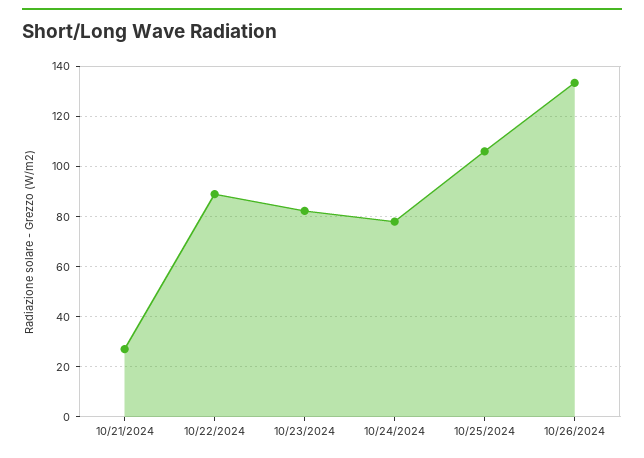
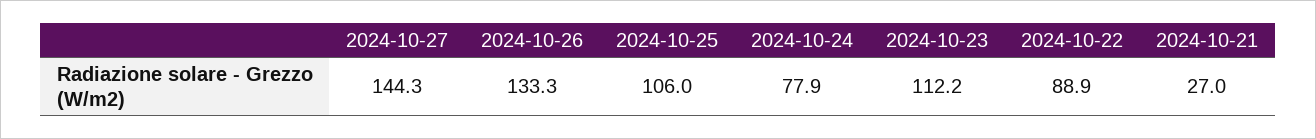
10/23/2024: 82.5 -> 112.2
2024-10-27: none -> 144.3

